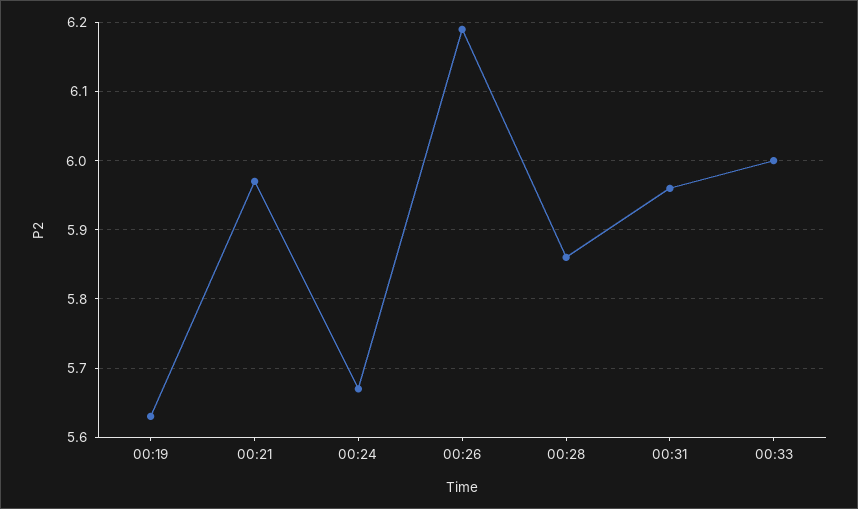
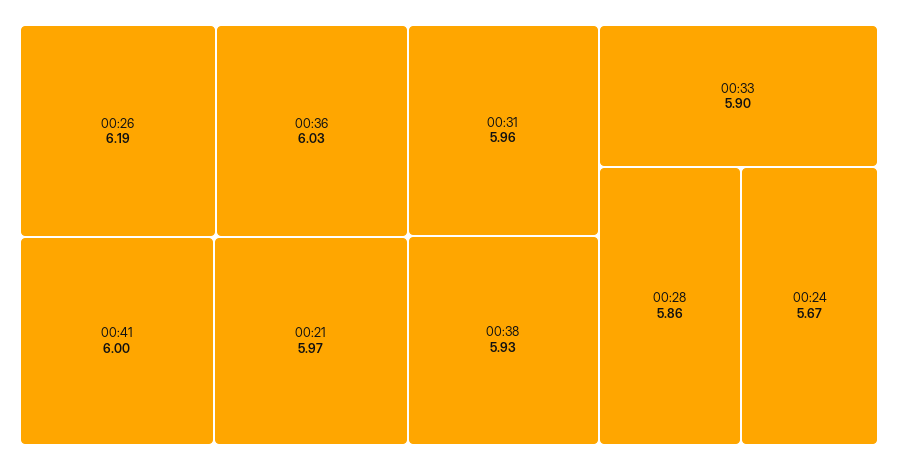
00:19: 5.63 -> none
00:33: 6 -> 5.9
00:36: none -> 6.03
00:41: none -> 6
00:38: none -> 5.93

